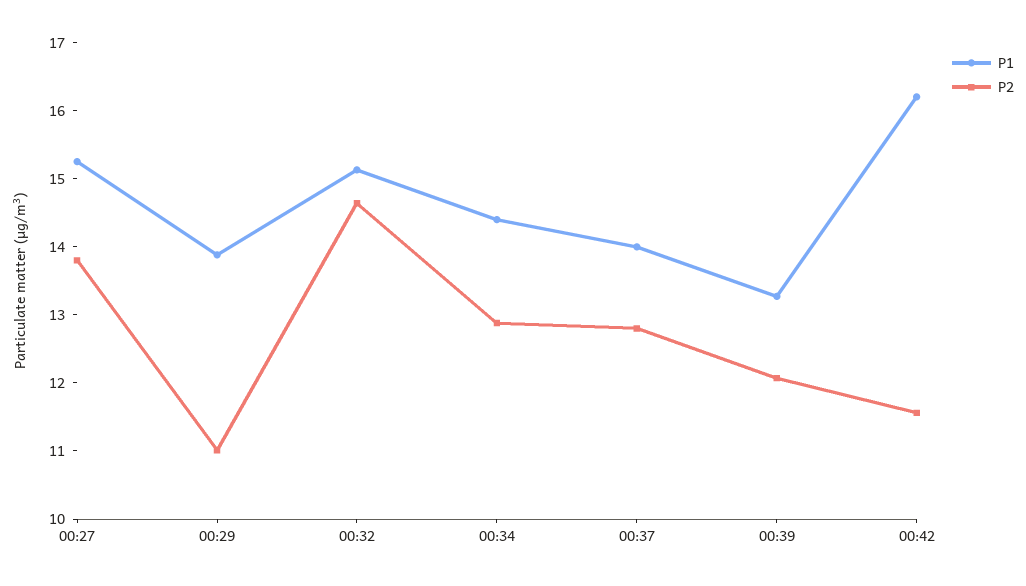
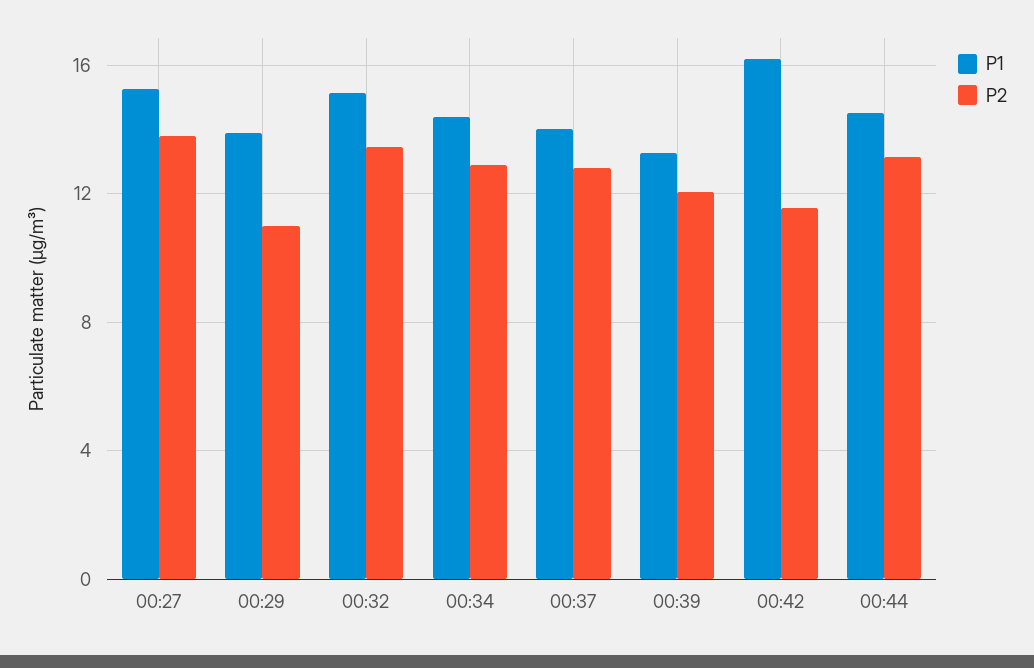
P2, 00:32: 14.6 -> 13.5
P1, 00:44: none -> 14.5
P2, 00:44: none -> 13

